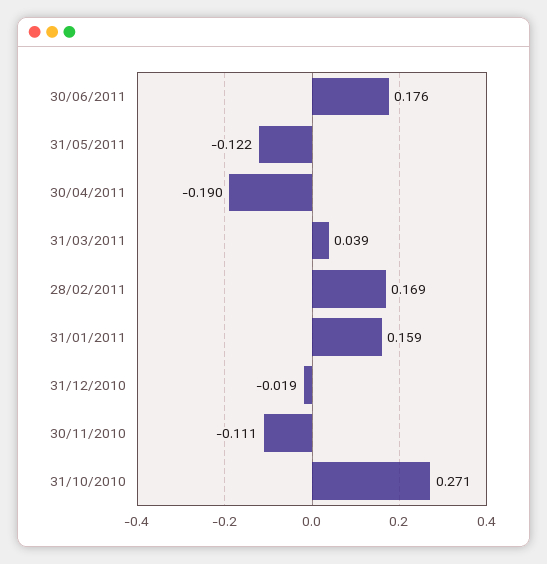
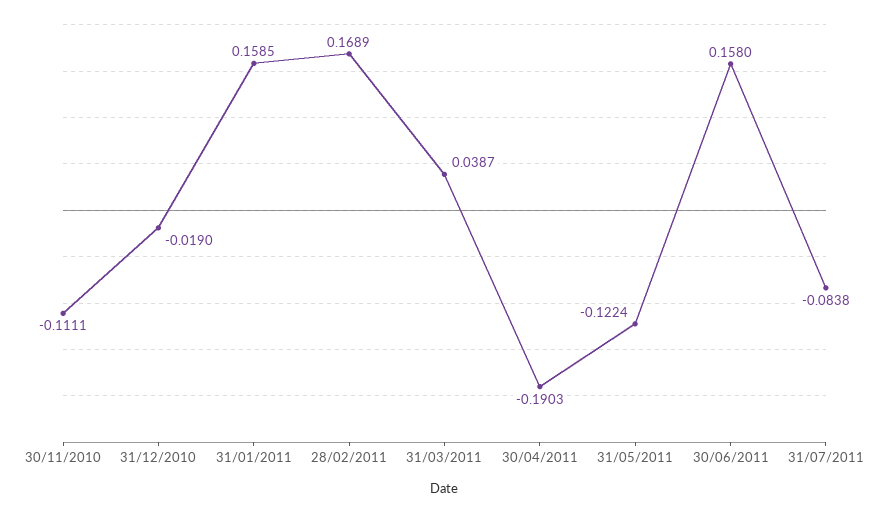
30/06/2011: 0.176 -> 0.158
31/10/2010: 0.271 -> none
31/07/2011: none -> -0.0838

